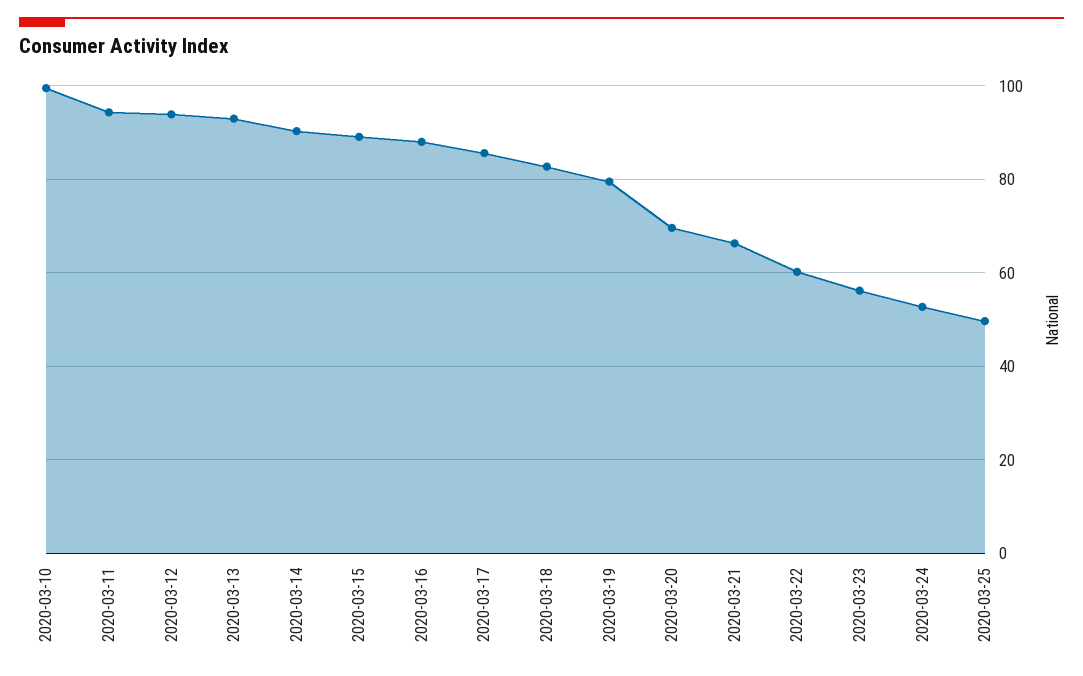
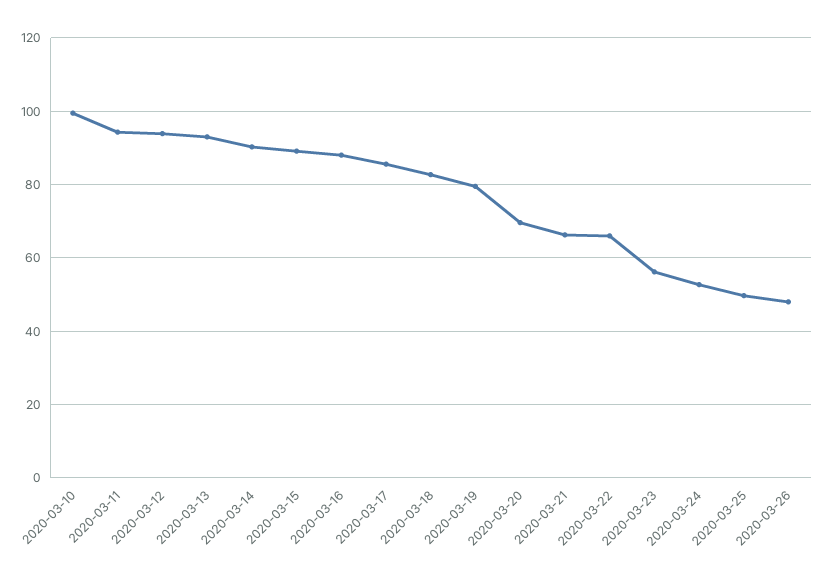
2020-03-22: 60 -> 66
2020-03-26: none -> 48

